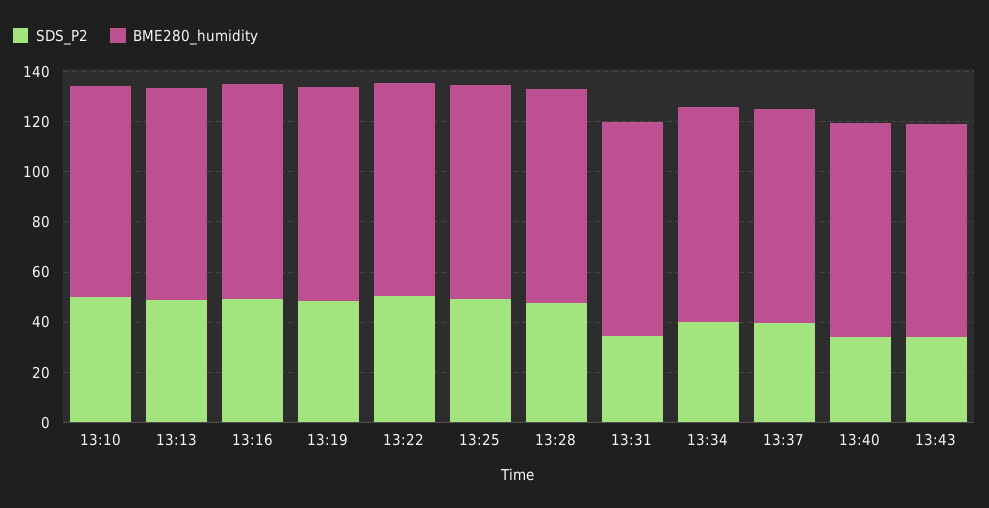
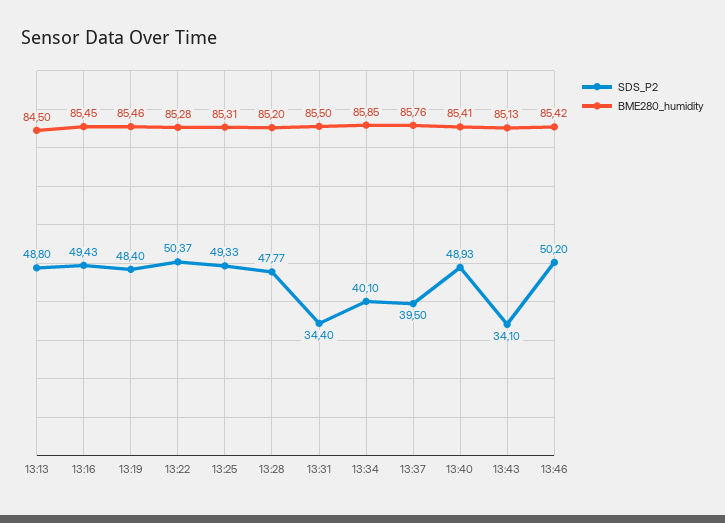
SDS_P2, 13:10: 50 -> none
BME280_humidity, 13:10: 85 -> none
SDS_P2, 13:40: 35 -> 48.93
SDS_P2, 13:46: none -> 50.2
BME280_humidity, 13:46: none -> 85.42

